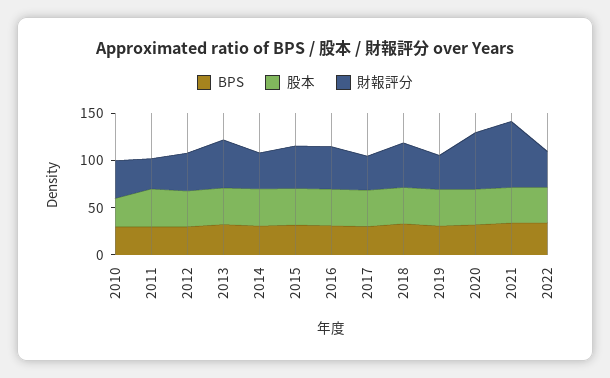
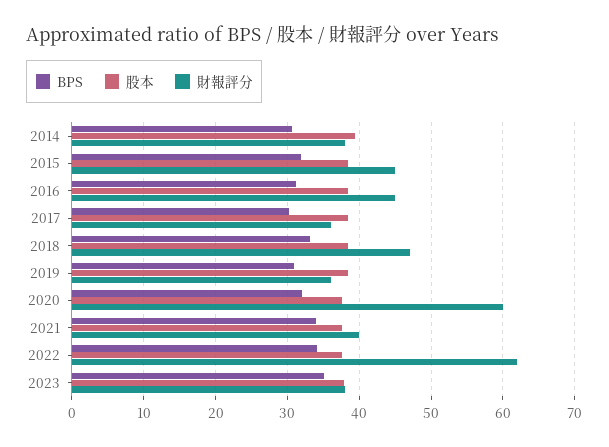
BPS, 2010: 30 -> none
股本, 2010: 30 -> none
財報評分, 2010: 40 -> none
BPS, 2011: 30 -> none
股本, 2011: 40 -> none
財報評分, 2011: 30 -> none
BPS, 2012: 30 -> none
股本, 2012: 40 -> none
財報評分, 2012: 40 -> none
BPS, 2013: 30 -> none
股本, 2013: 40 -> none
財報評分, 2013: 50 -> none
財報評分, 2021: 70 -> 40
財報評分, 2022: 40 -> 62
BPS, 2023: none -> 35
股本, 2023: none -> 38
財報評分, 2023: none -> 38

